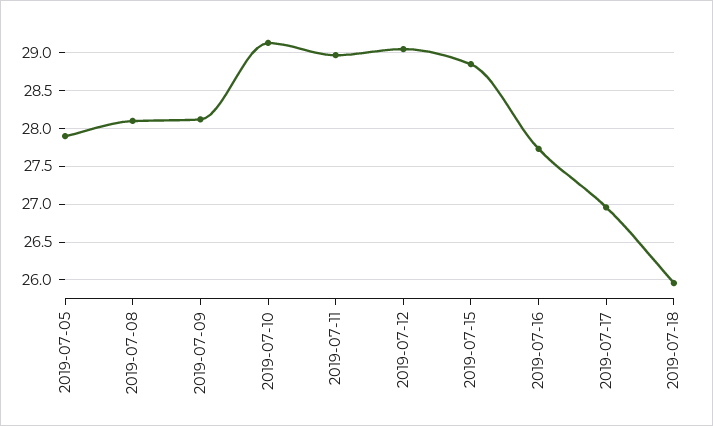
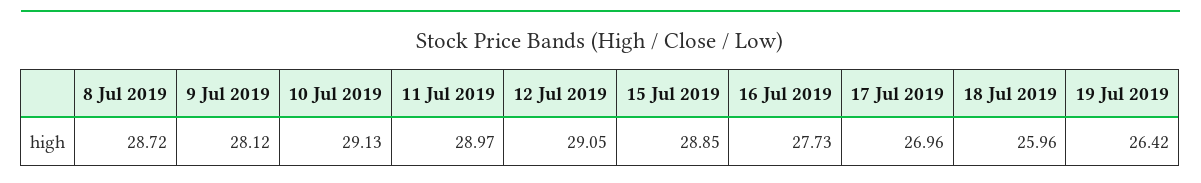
2019-07-05: 27.9 -> none
2019-07-08: 28.1 -> 28.72
19 Jul 2019: none -> 26.42

